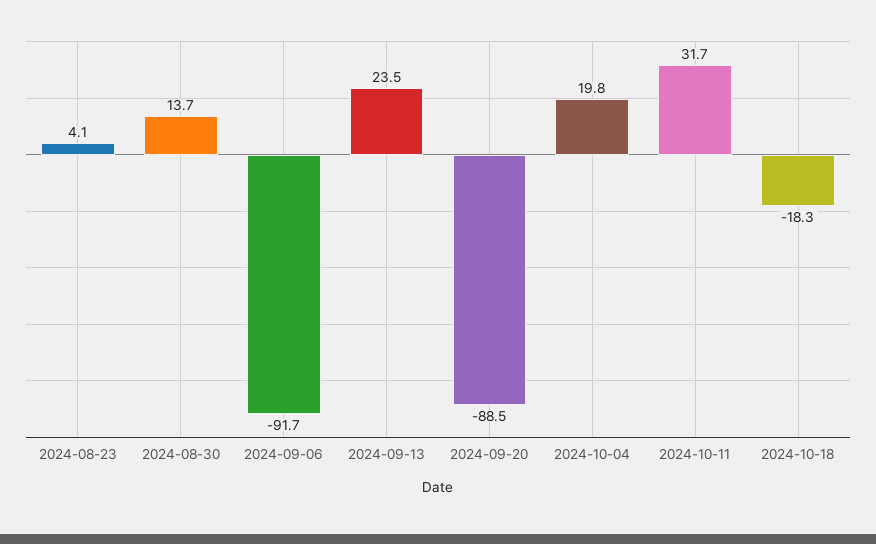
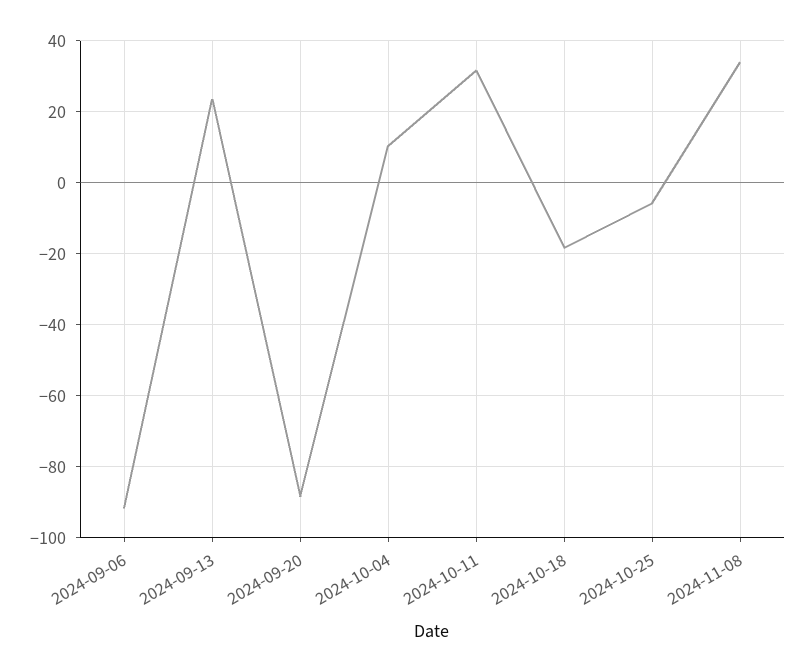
2024-08-23: 4.1 -> none
2024-08-30: 13.7 -> none
2024-10-04: 19.8 -> 10
2024-10-25: none -> -6
2024-11-08: none -> 34

